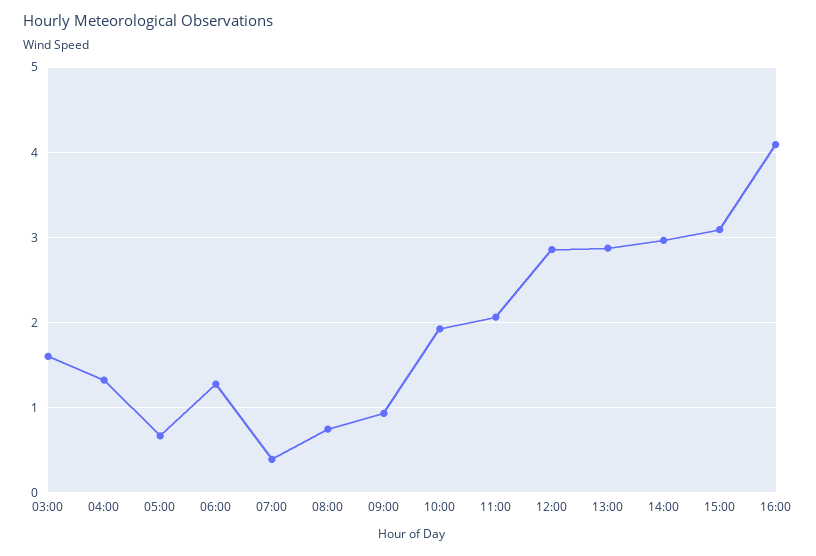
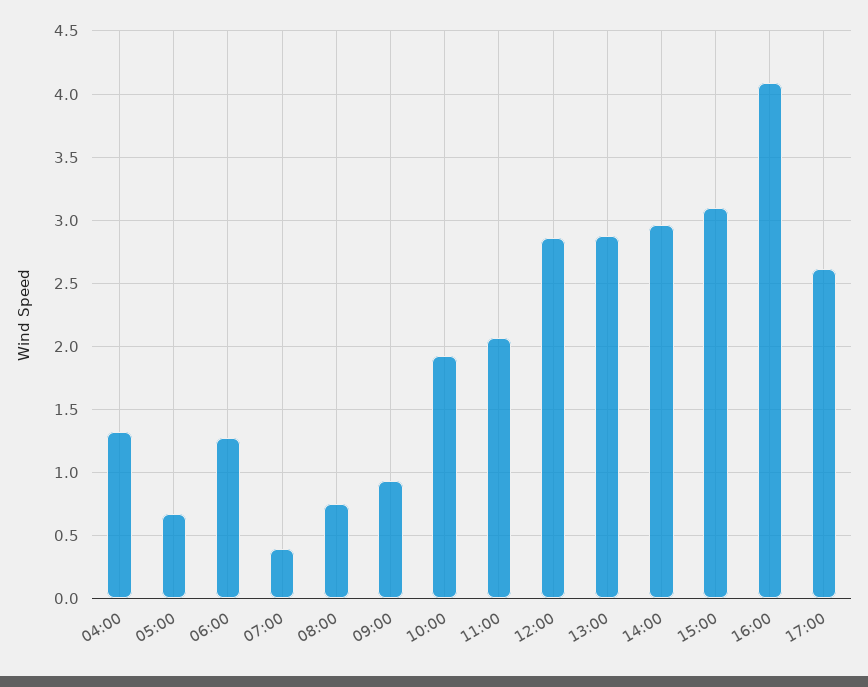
03:00: 1.6 -> none
17:00: none -> 2.6

